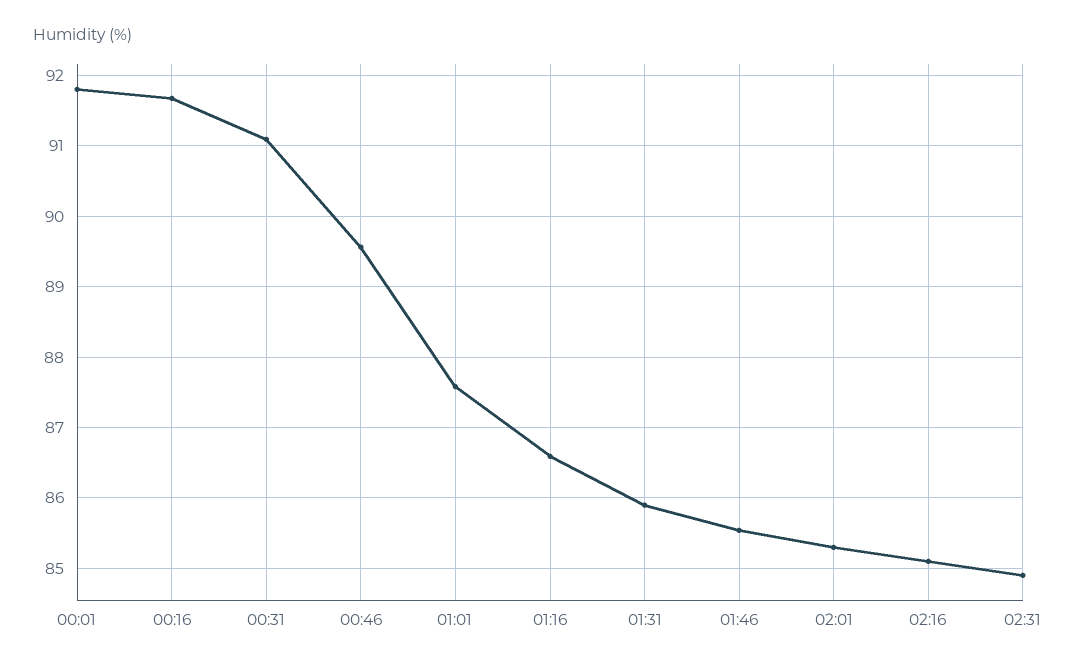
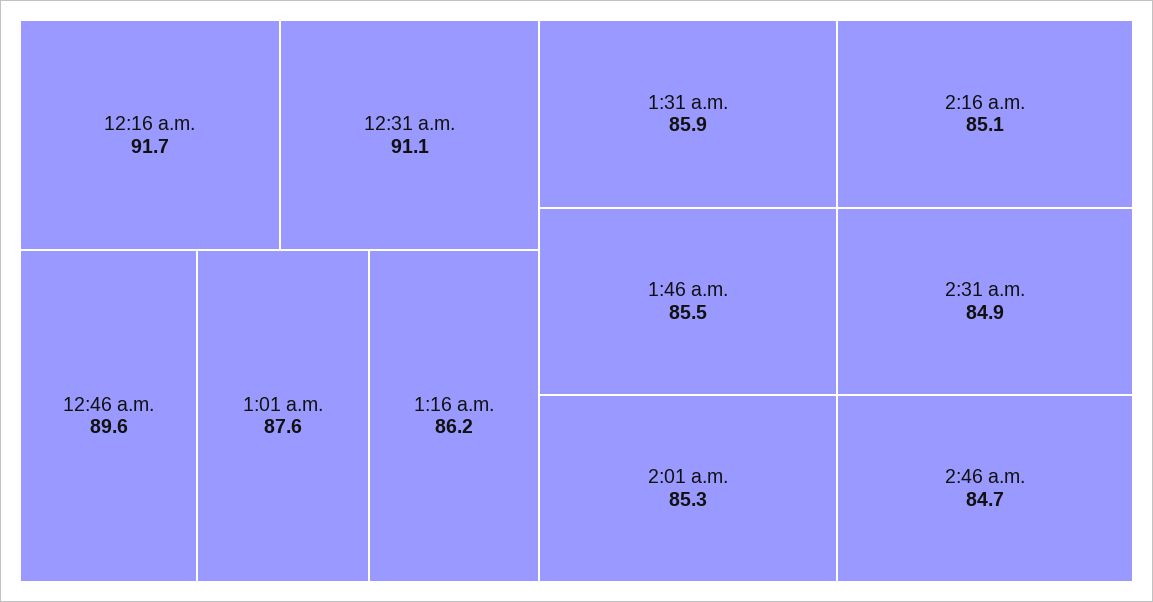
00:01: 91.8 -> none
01:16: 86.6 -> 86.2
2:46 a.m.: none -> 84.7

